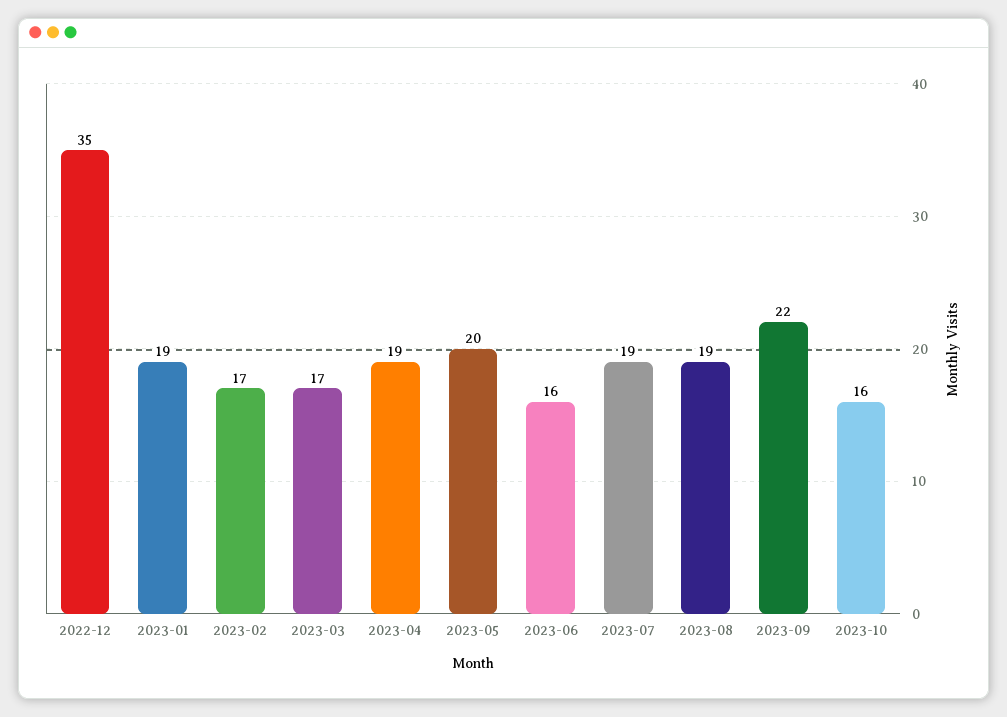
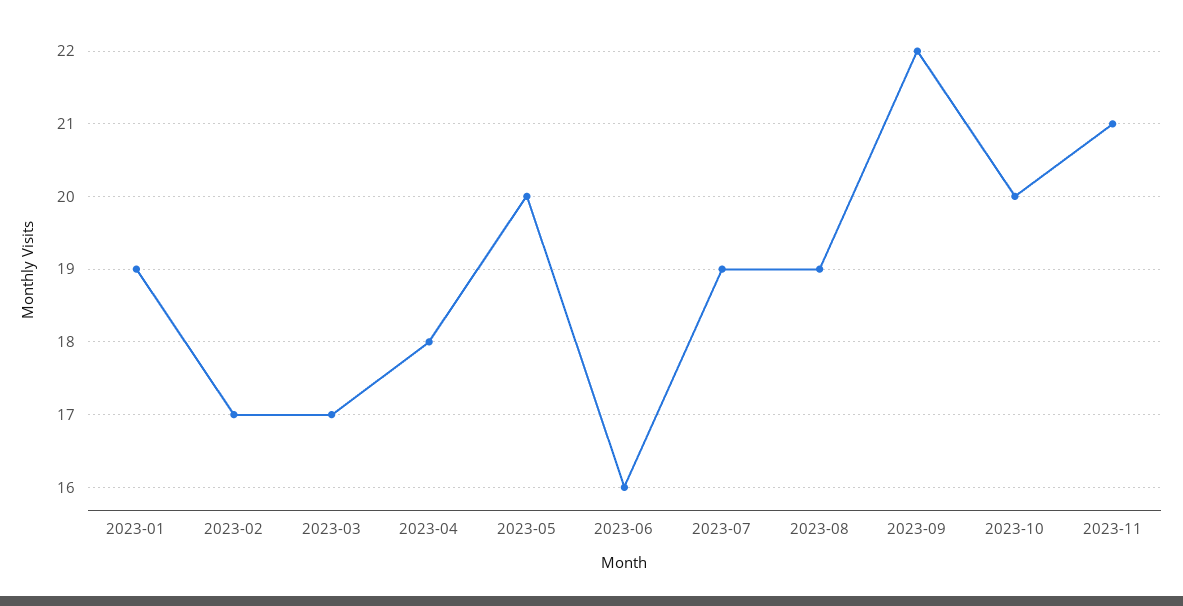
2022-12: 35 -> none
2023-04: 19 -> 18
2023-10: 16 -> 20
2023-11: none -> 21

